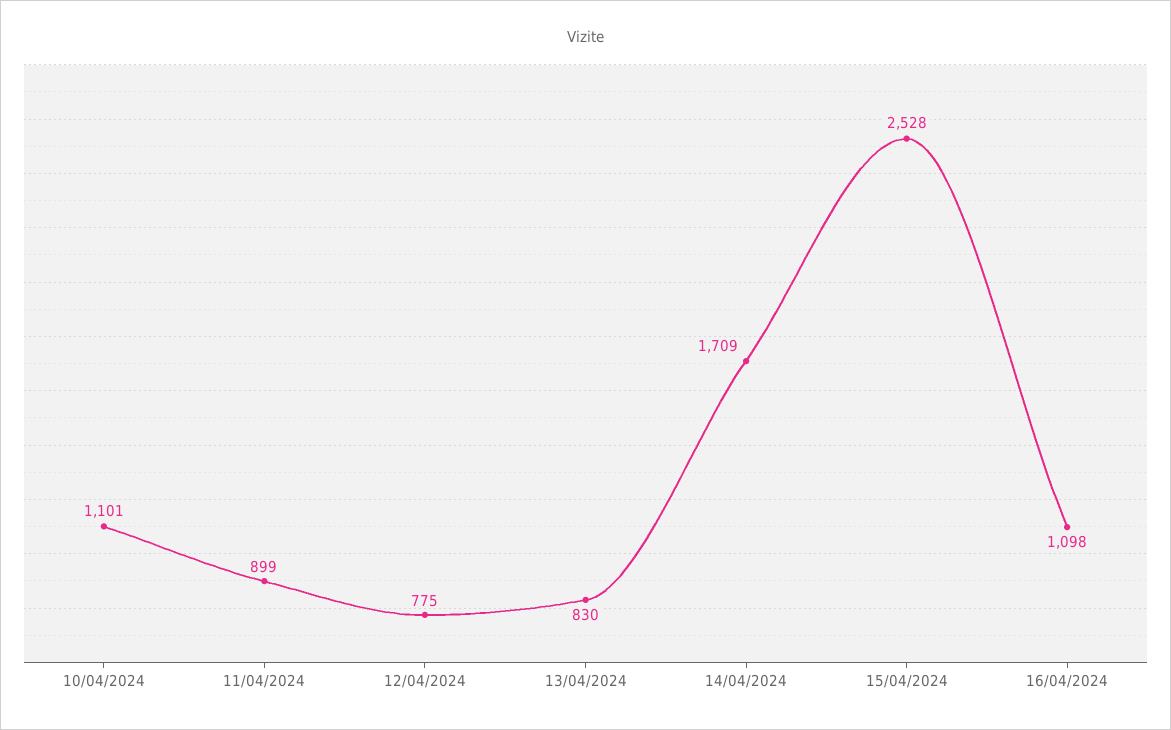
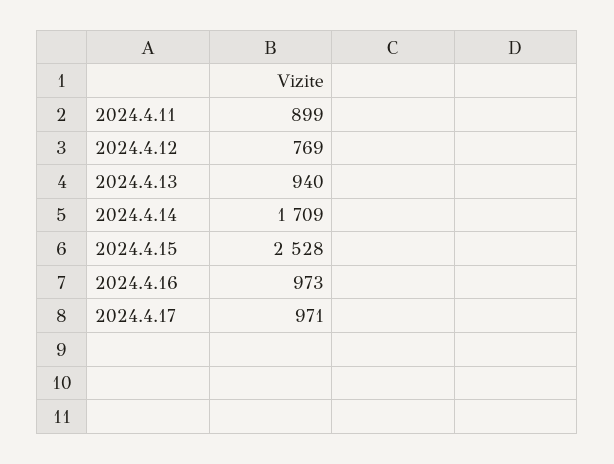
10/04/2024: 1101 -> none
12/04/2024: 775 -> 769
13/04/2024: 830 -> 940
16/04/2024: 1098 -> 973
2024.4.17: none -> 971

